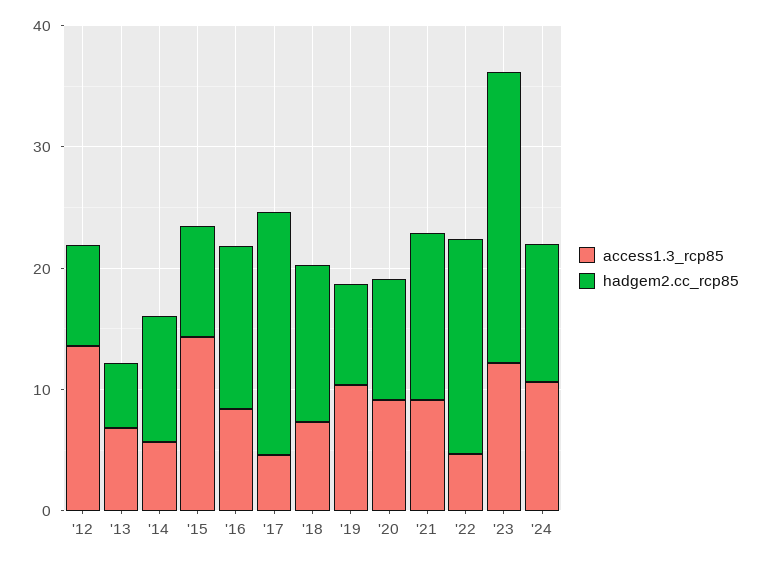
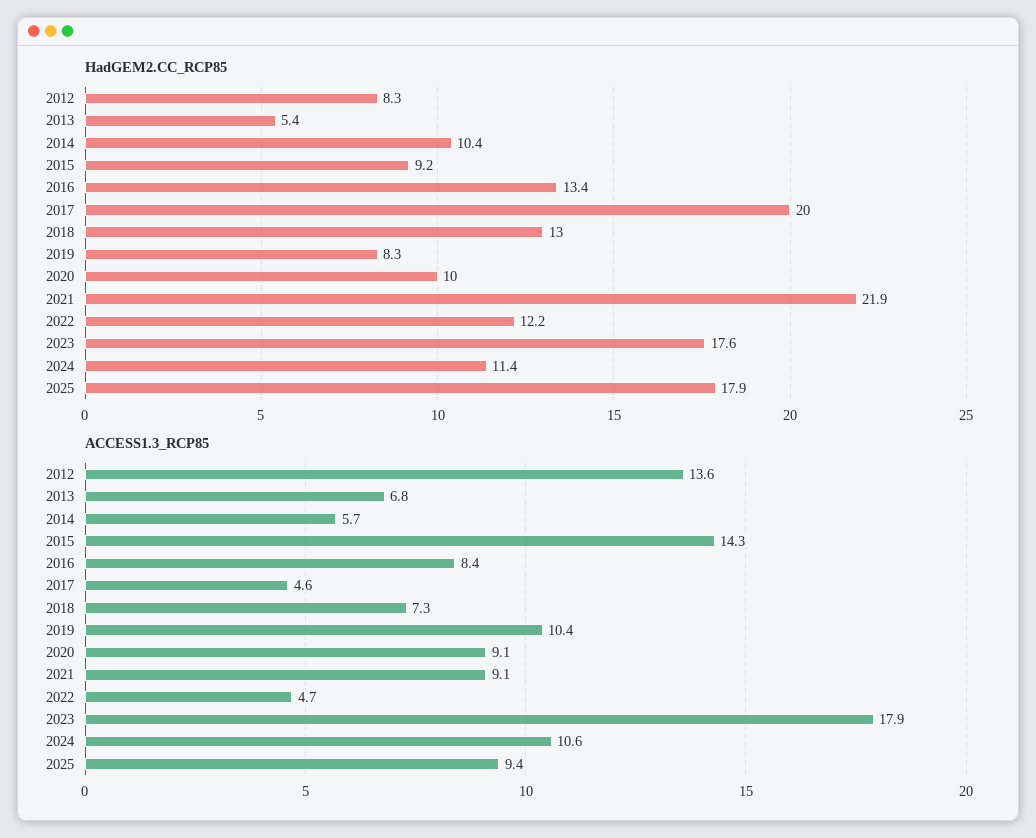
hadgem2.cc_rcp85, '21: 14 -> 21.9
hadgem2.cc_rcp85, '22: 18 -> 12.2
access1.3_rcp85, '23: 12 -> 17.9
hadgem2.cc_rcp85, '23: 24 -> 17.6
hadgem2.cc_rcp85, 2025: none -> 17.9
access1.3_rcp85, 2025: none -> 9.4

